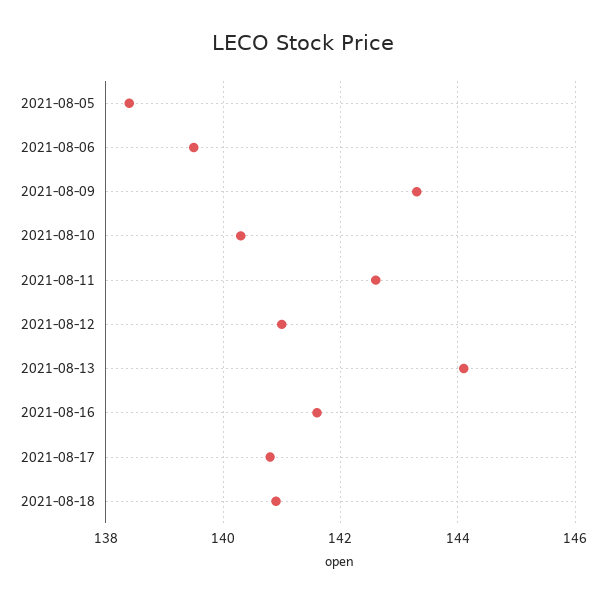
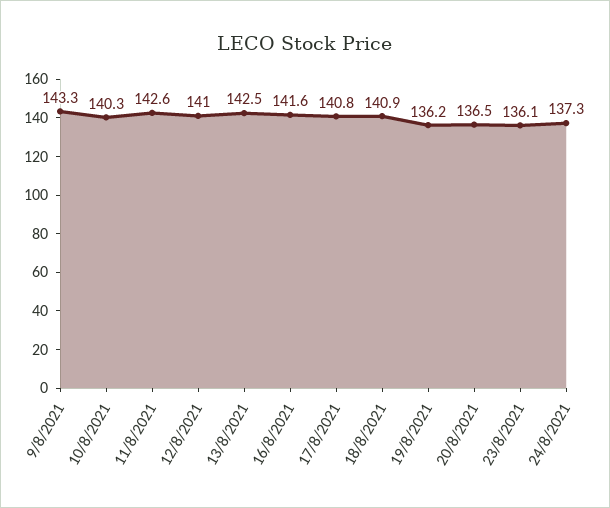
2021-08-05: 138.5 -> none
2021-08-06: 139.5 -> none
2021-08-13: 144 -> 142.5
19/8/2021: none -> 136.2
20/8/2021: none -> 136.5
23/8/2021: none -> 136.1
24/8/2021: none -> 137.3

